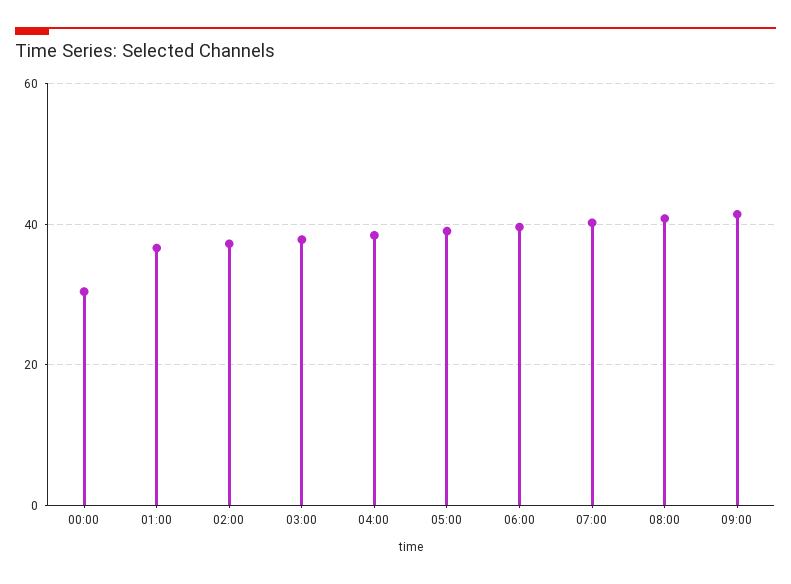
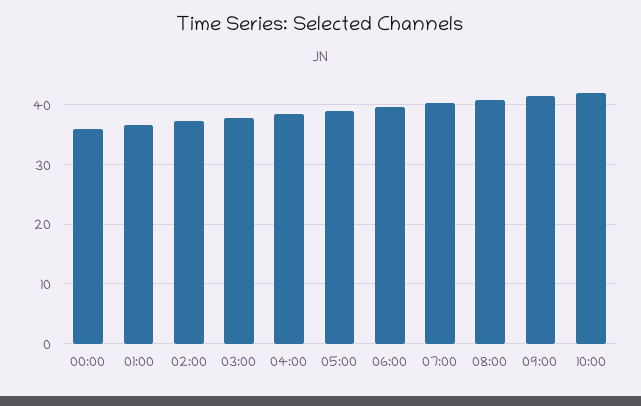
00:00: 30 -> 36
10:00: none -> 42

